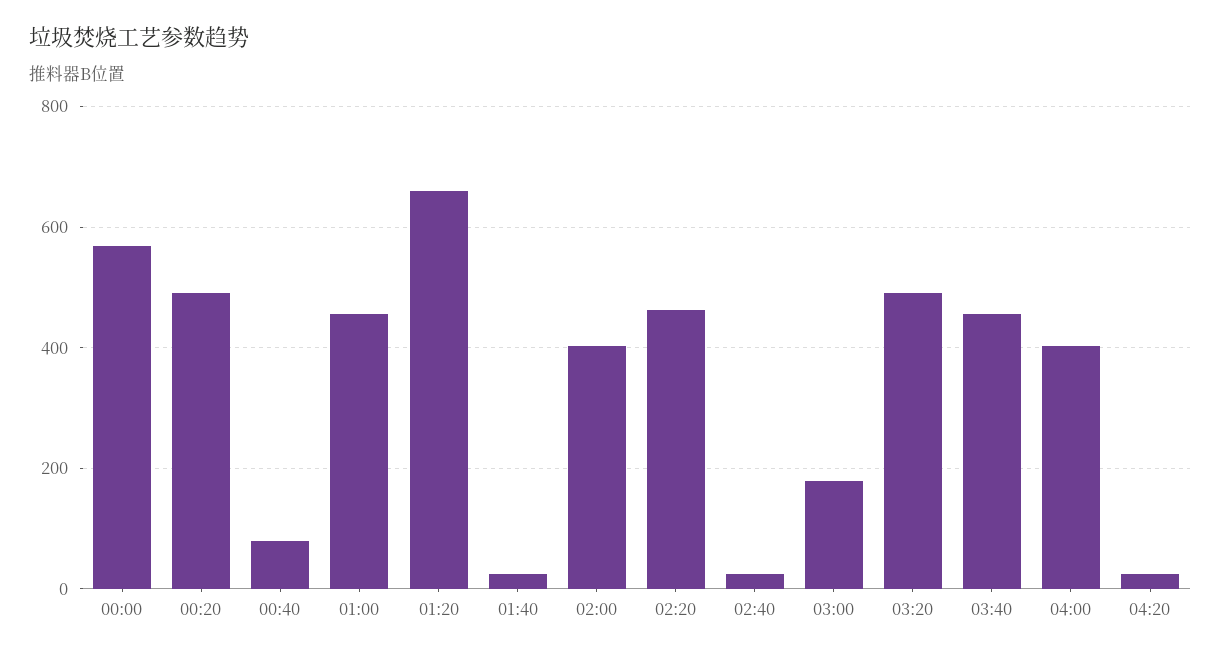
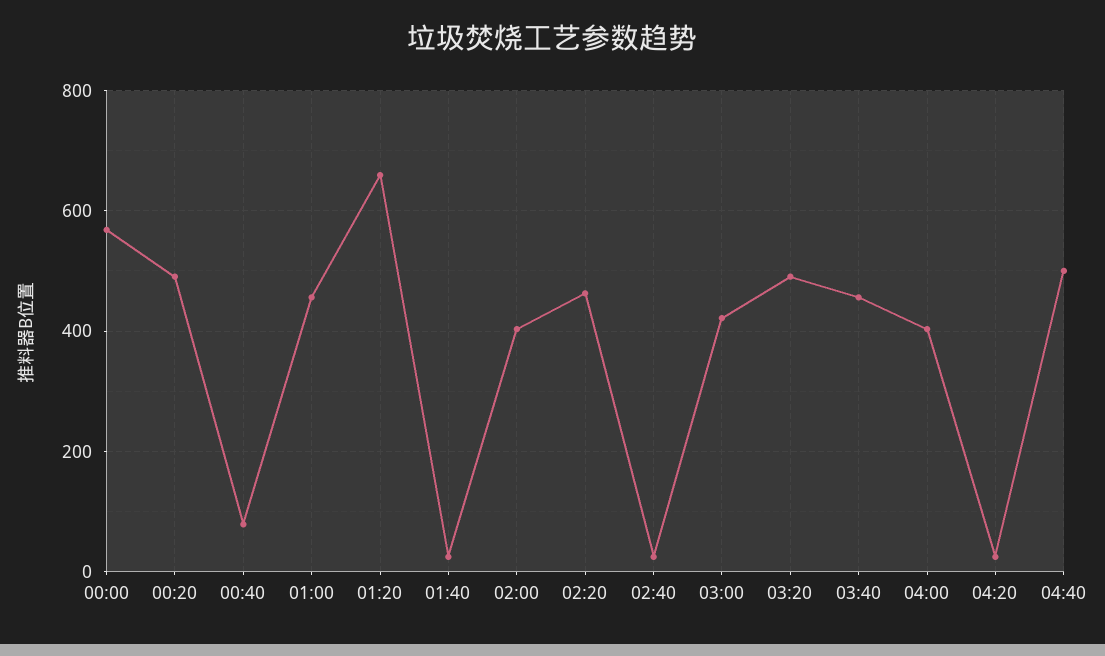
03:00: 180 -> 420
04:40: none -> 500

